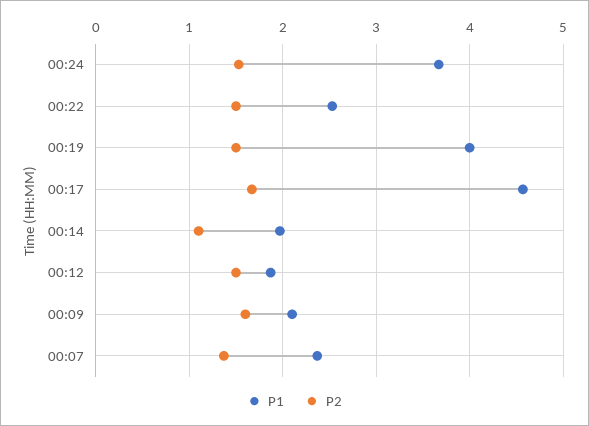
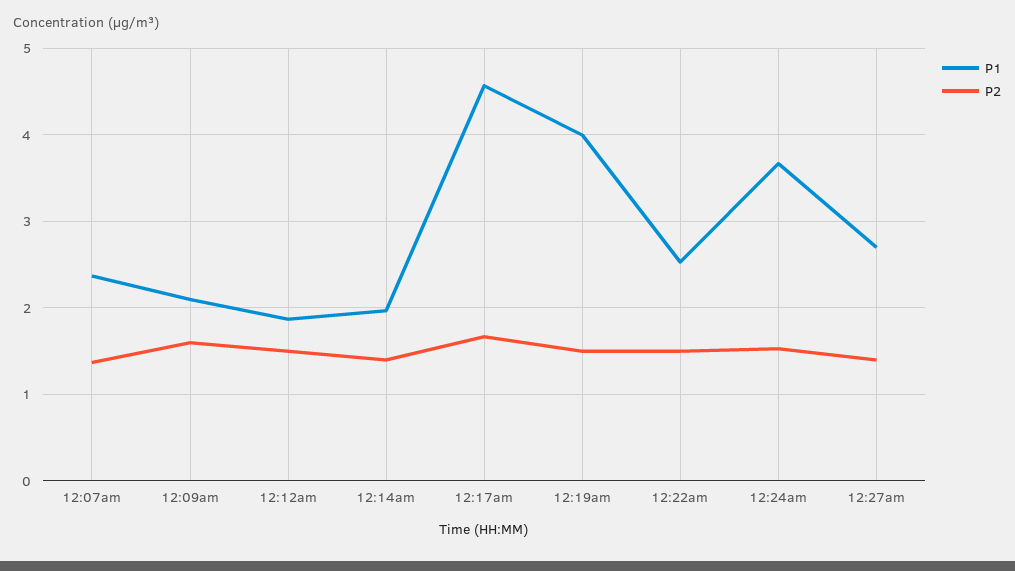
P2, 00:14: 1.1 -> 1.4
P1, 12:27am: none -> 2.7
P2, 12:27am: none -> 1.4

